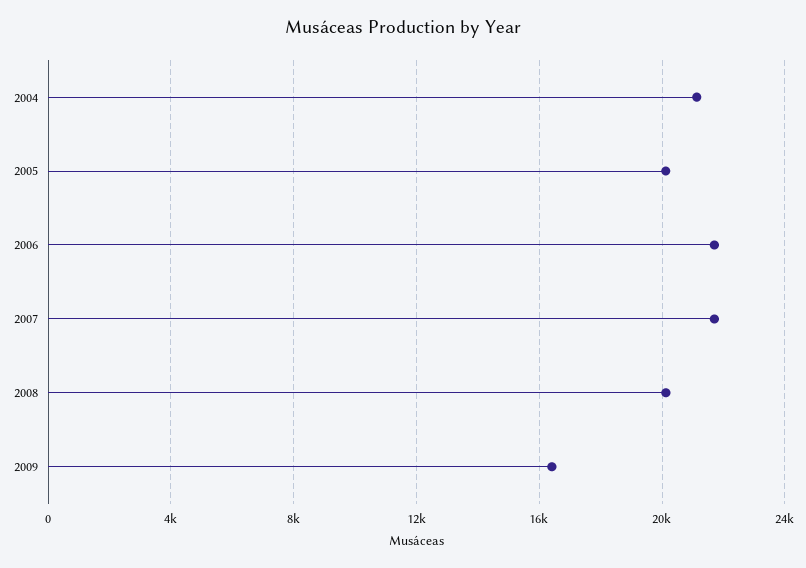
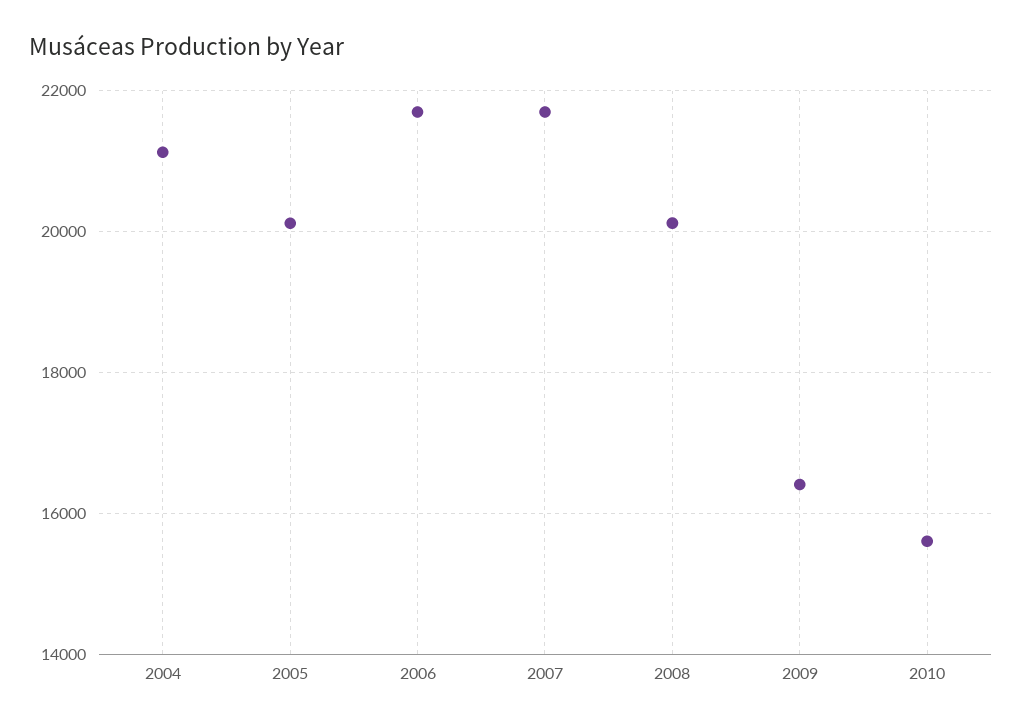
2010: none -> 15600

